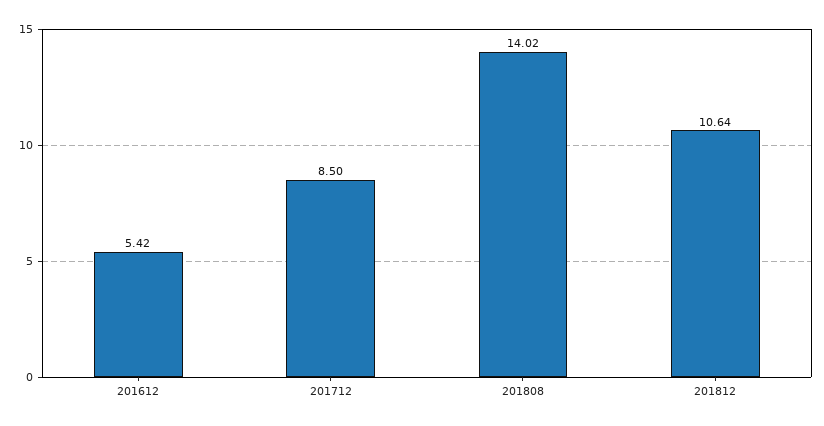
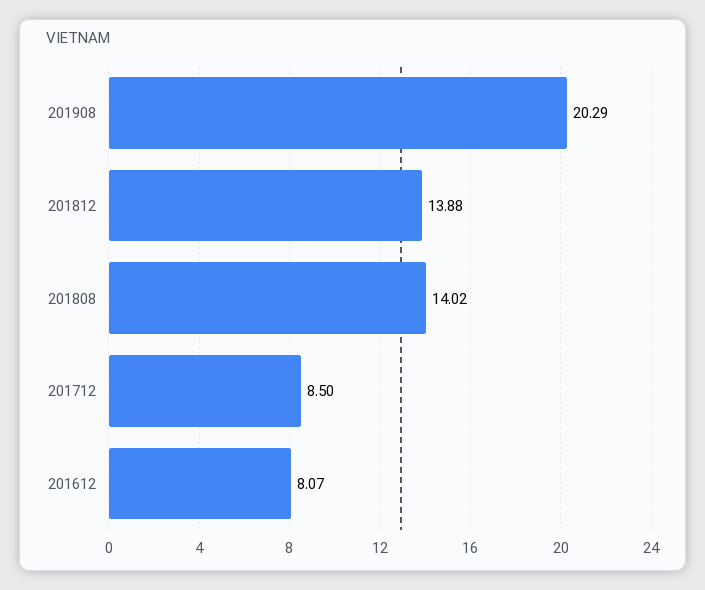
201612: 5.42 -> 8.07
201812: 10.64 -> 13.88
201908: none -> 20.29

